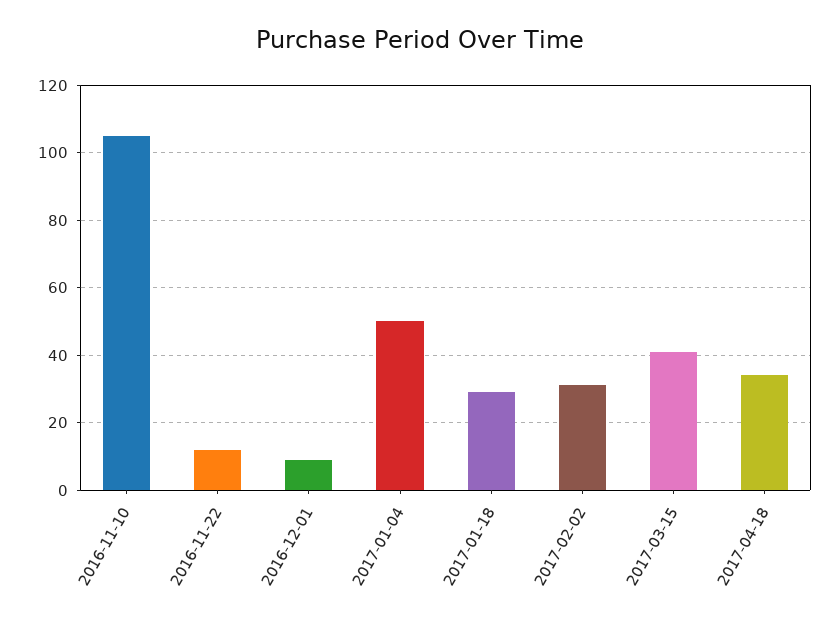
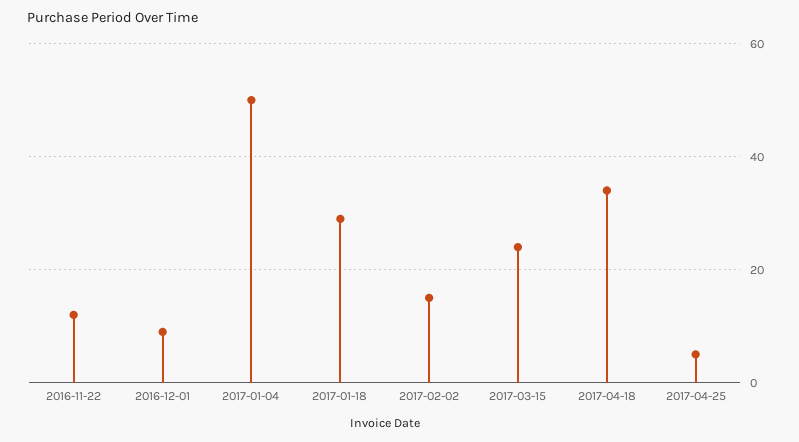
2016-11-10: 105 -> none
2017-02-02: 30 -> 15
2017-03-15: 40 -> 25
2017-04-25: none -> 5

